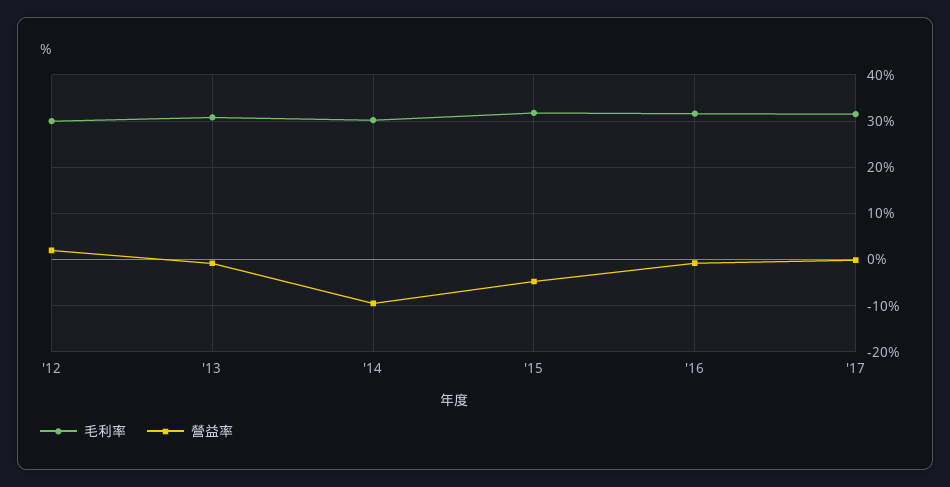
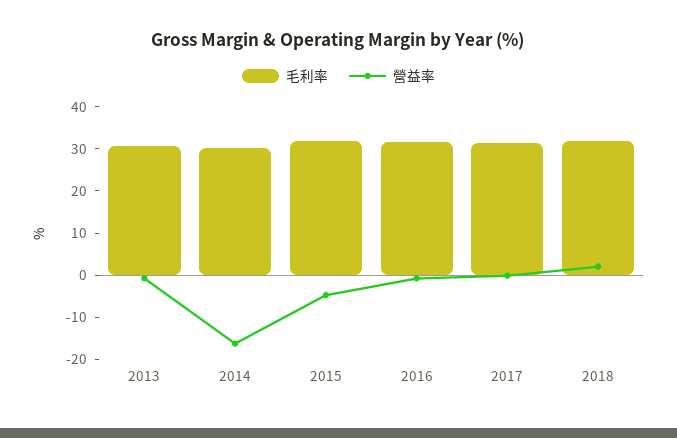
毛利率, '12: 30 -> none
營益率, '12: 2 -> none
營益率, '14: -10 -> -16
毛利率, 2018: none -> 32
營益率, 2018: none -> 2

